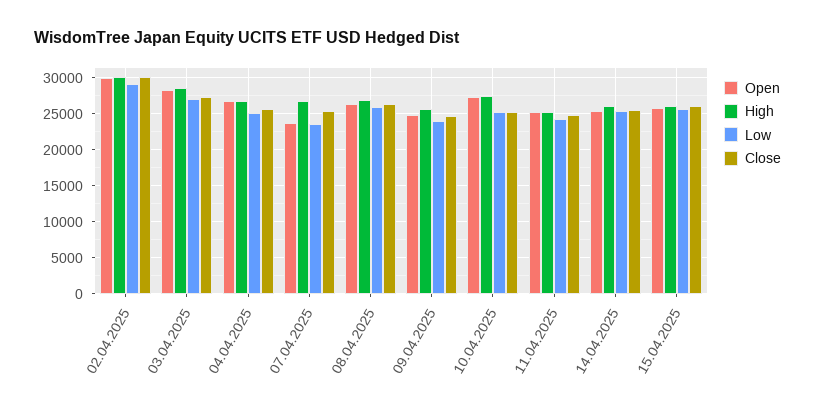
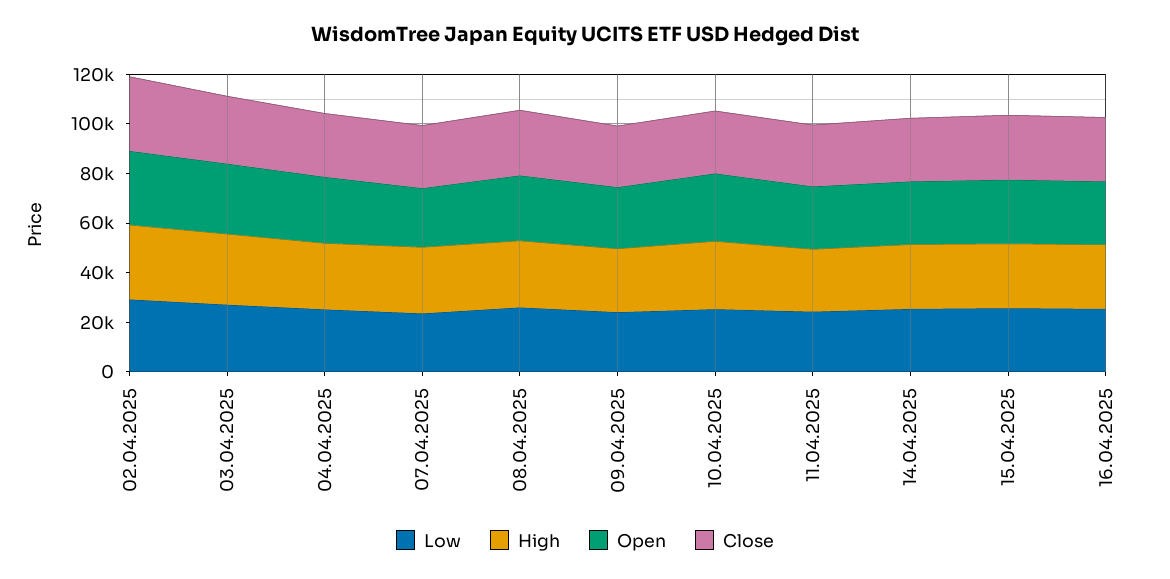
Low, 16.04.2025: none -> 25000
High, 16.04.2025: none -> 25000
Open, 16.04.2025: none -> 25000
Close, 16.04.2025: none -> 25000

